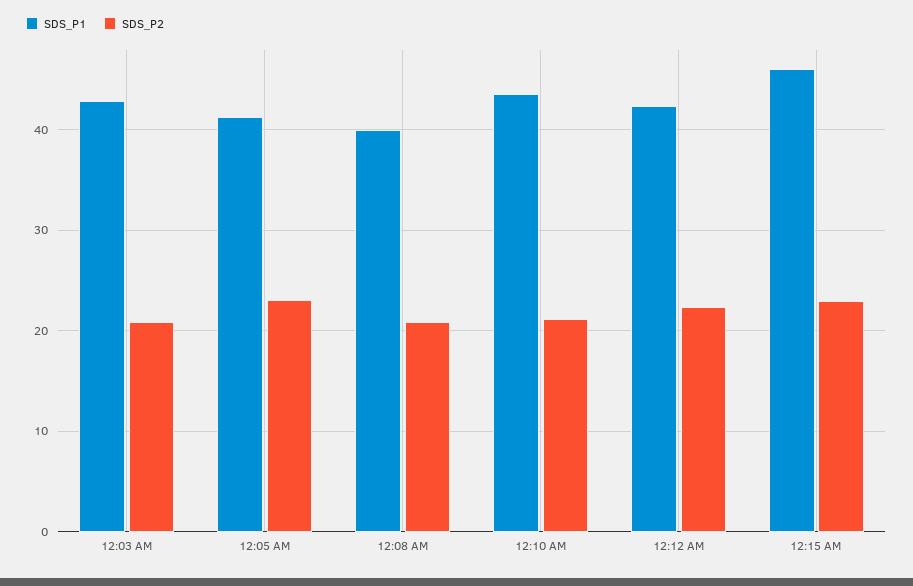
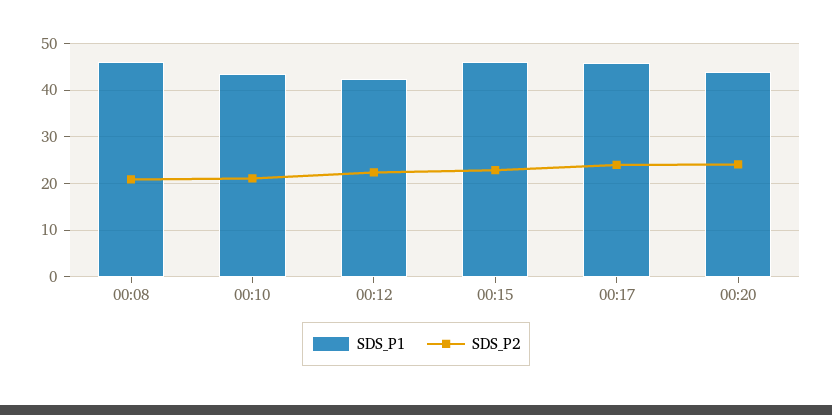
SDS_P1, 12:03 AM: 43 -> none
SDS_P2, 12:03 AM: 21 -> none
SDS_P1, 12:05 AM: 41 -> none
SDS_P2, 12:05 AM: 23 -> none
SDS_P1, 12:08 AM: 40 -> 46
SDS_P1, 00:17: none -> 46
SDS_P2, 00:17: none -> 24
SDS_P1, 00:20: none -> 44
SDS_P2, 00:20: none -> 24

